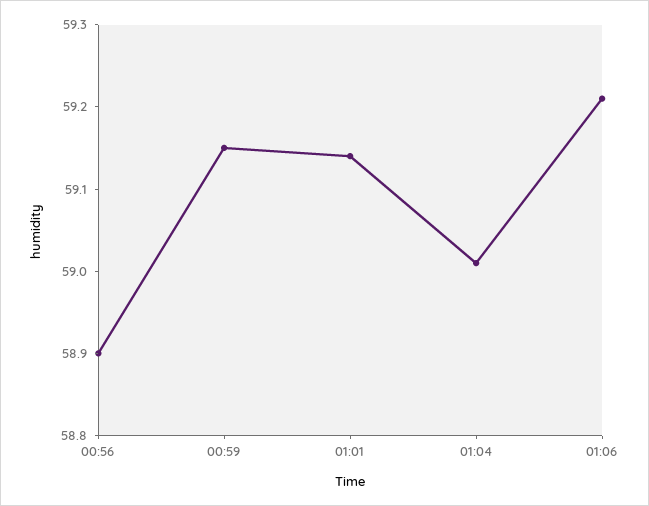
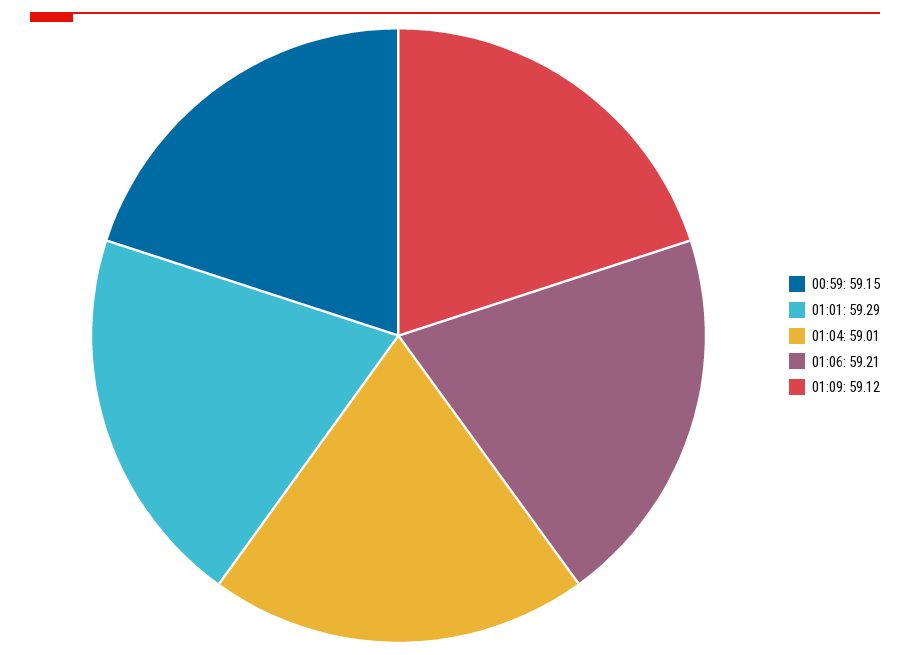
00:56: 58.9 -> none
01:01: 59.14 -> 59.29
01:09: none -> 59.12

